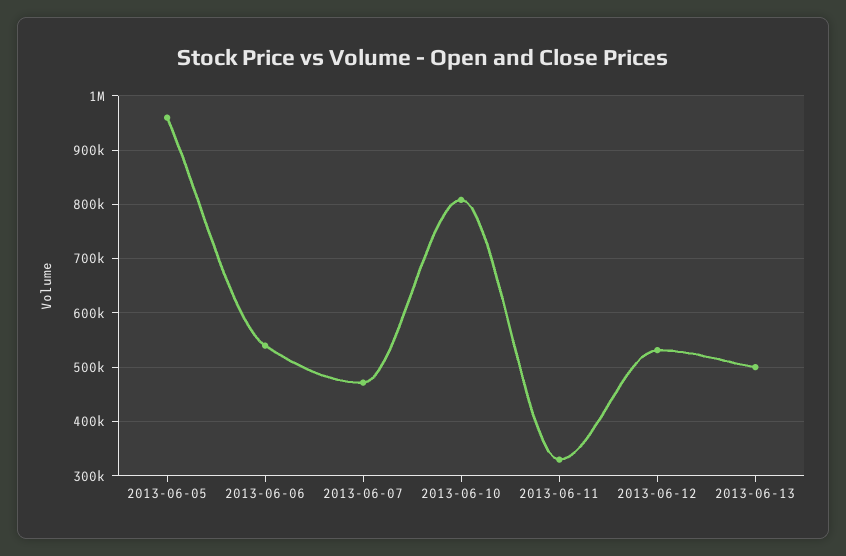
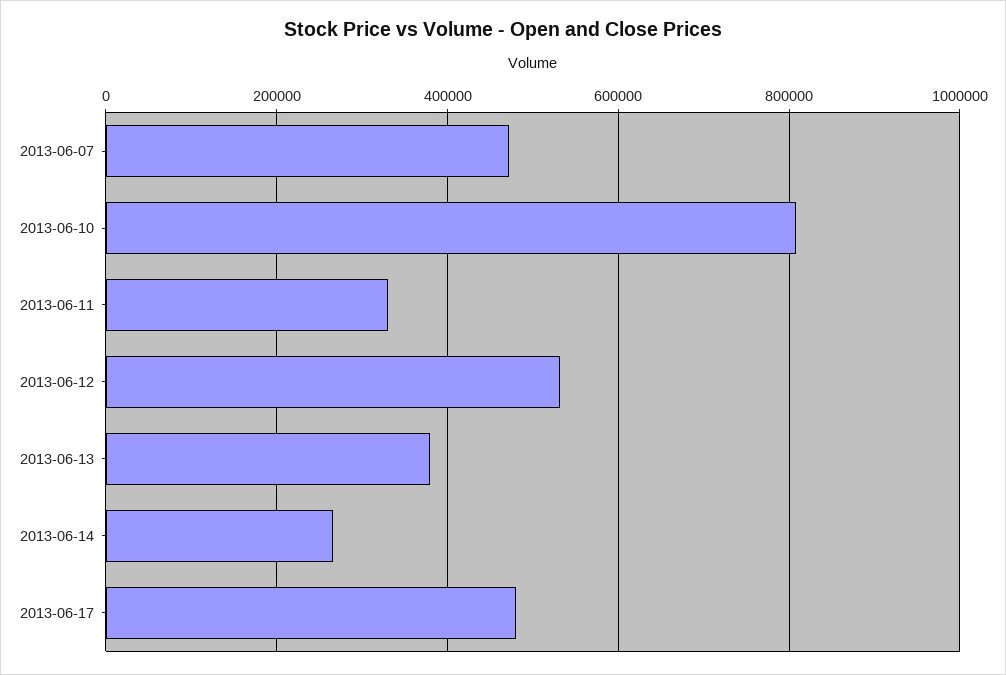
2013-06-05: 960000 -> none
2013-06-06: 540000 -> none
2013-06-13: 500000 -> 380000
2013-06-14: none -> 260000
2013-06-17: none -> 480000

